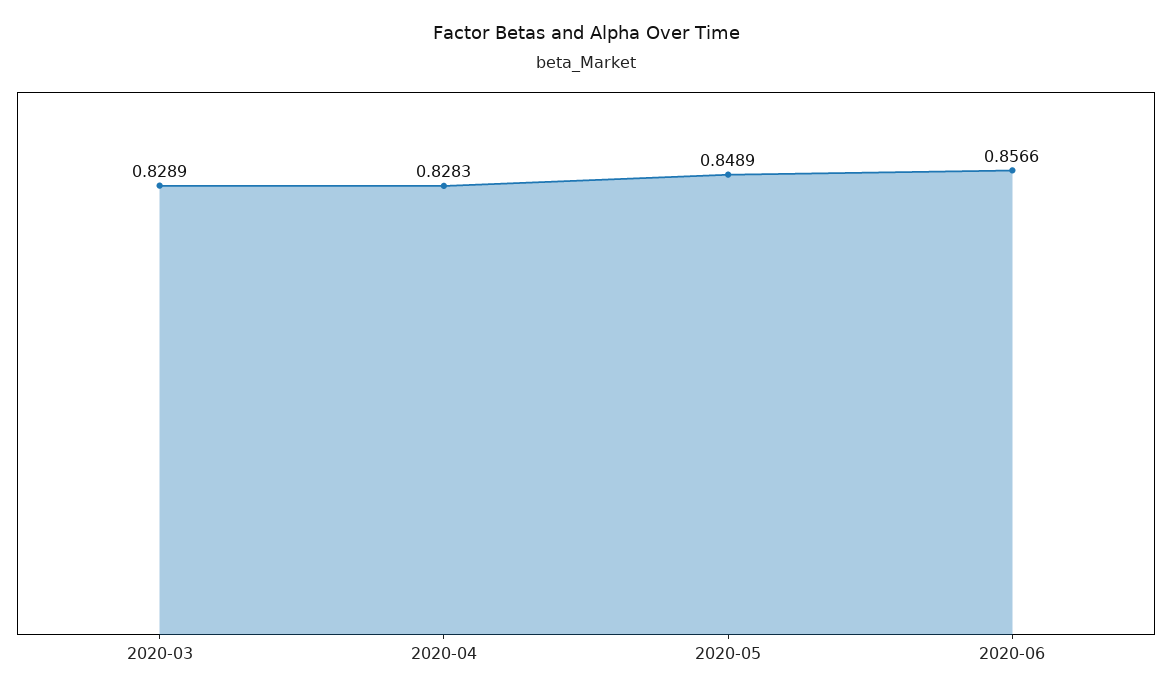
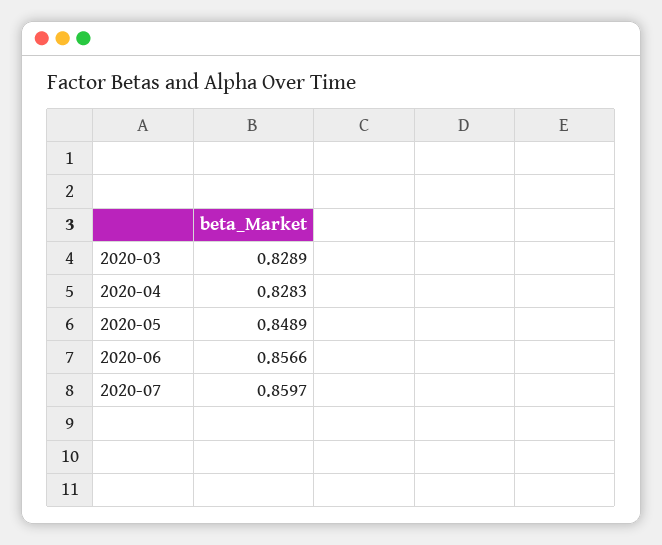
2020-07: none -> 0.8597

